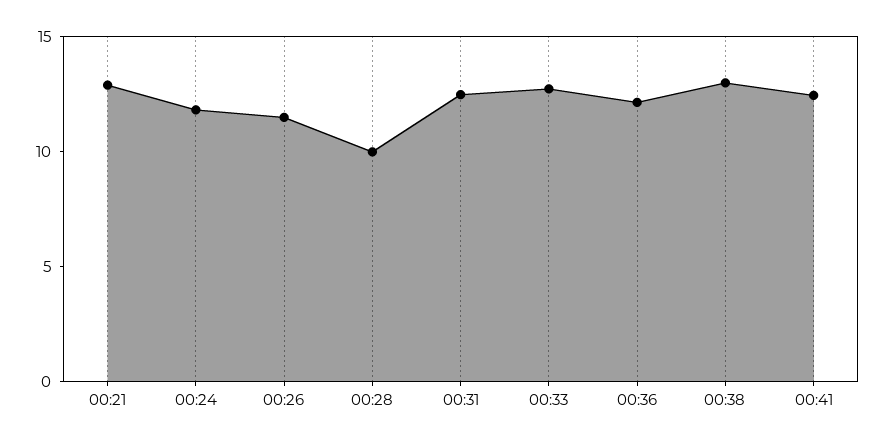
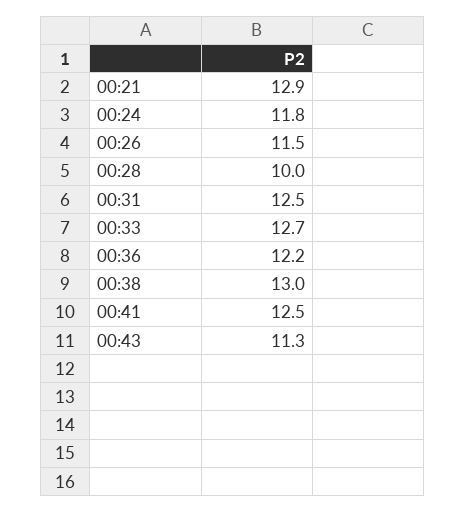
00:43: none -> 11.3

